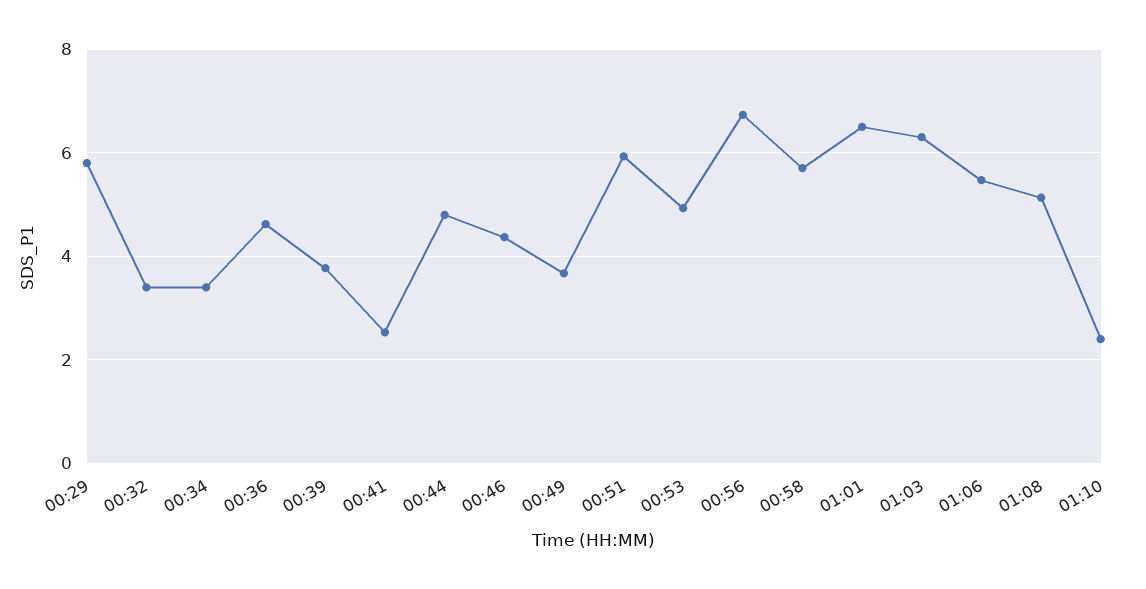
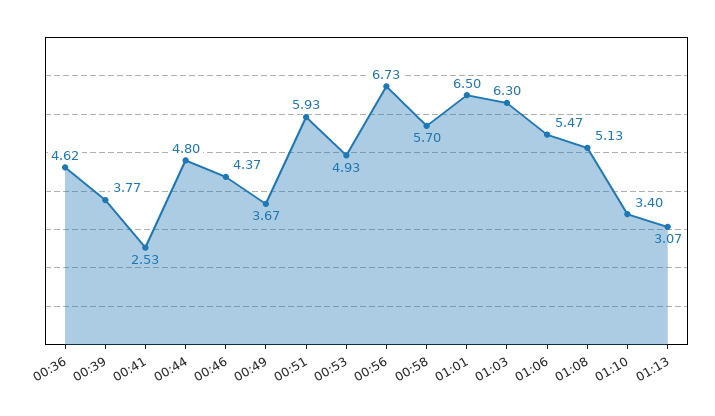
00:29: 5.8 -> none
00:32: 3.4 -> none
00:34: 3.4 -> none
01:10: 2.4 -> 3.4
01:13: none -> 3.07

